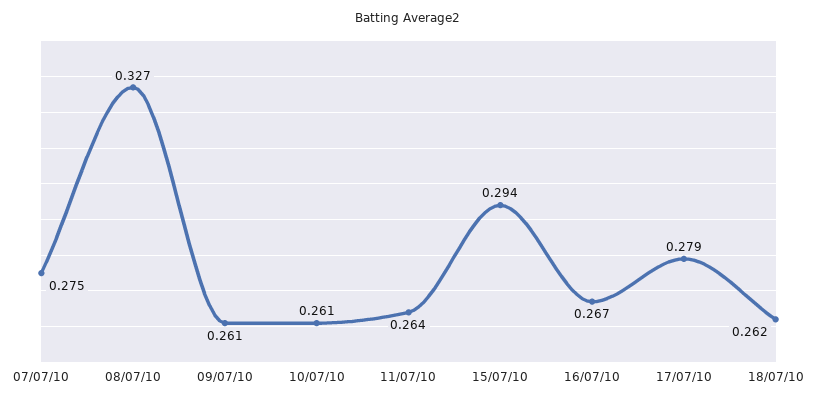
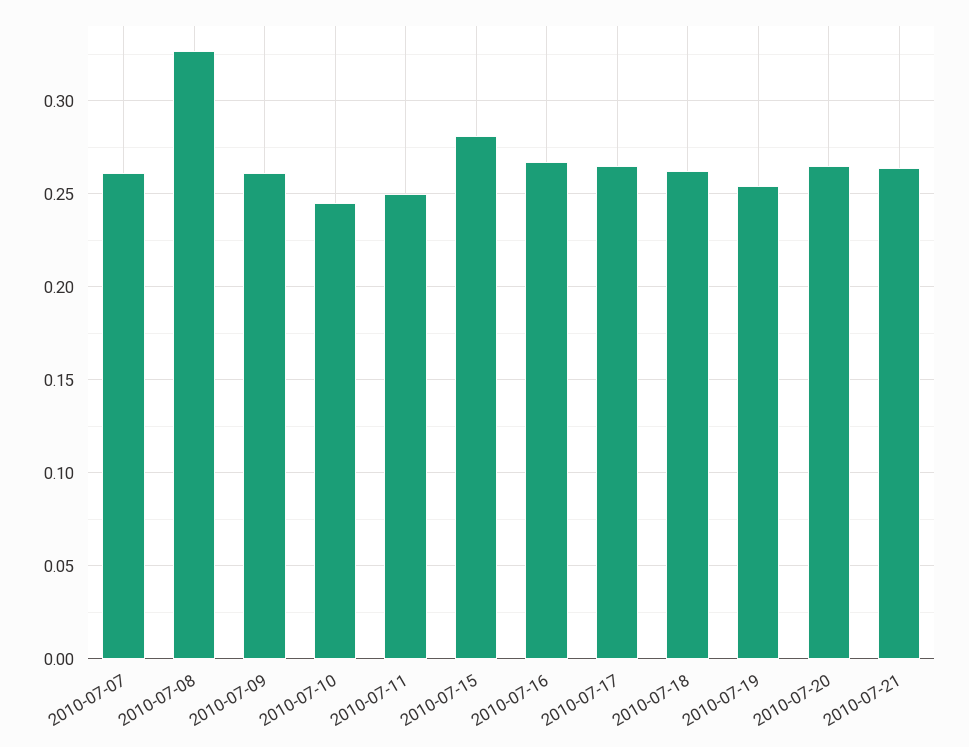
07/07/10: 0.275 -> 0.26
10/07/10: 0.261 -> 0.245
11/07/10: 0.264 -> 0.25
15/07/10: 0.294 -> 0.28
17/07/10: 0.279 -> 0.265
2010-07-19: none -> 0.255
2010-07-20: none -> 0.265
2010-07-21: none -> 0.265

